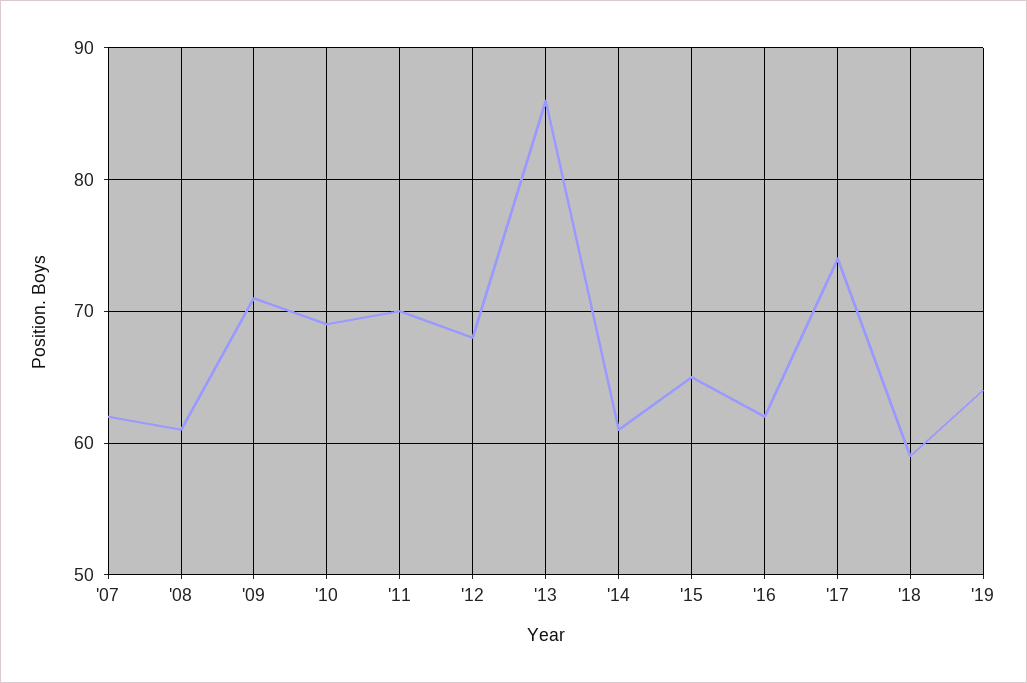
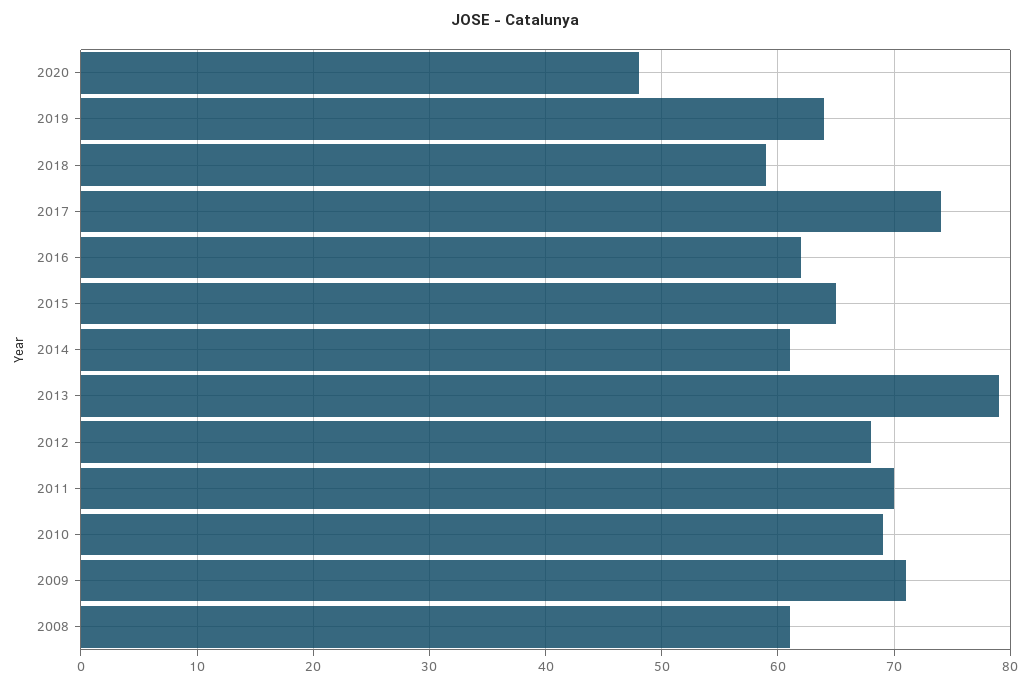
'07: 62 -> none
'13: 86 -> 79
2020: none -> 48

